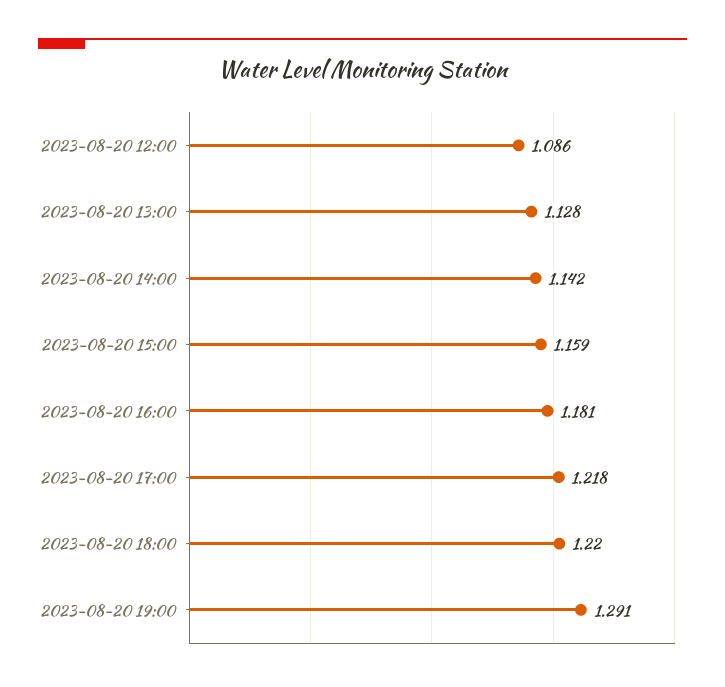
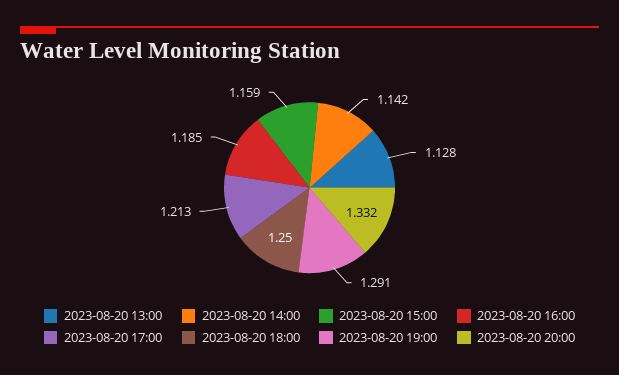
2023-08-20 12:00: 1.086 -> none
2023-08-20 16:00: 1.181 -> 1.185
2023-08-20 17:00: 1.218 -> 1.213
2023-08-20 18:00: 1.22 -> 1.25
2023-08-20 20:00: none -> 1.332

